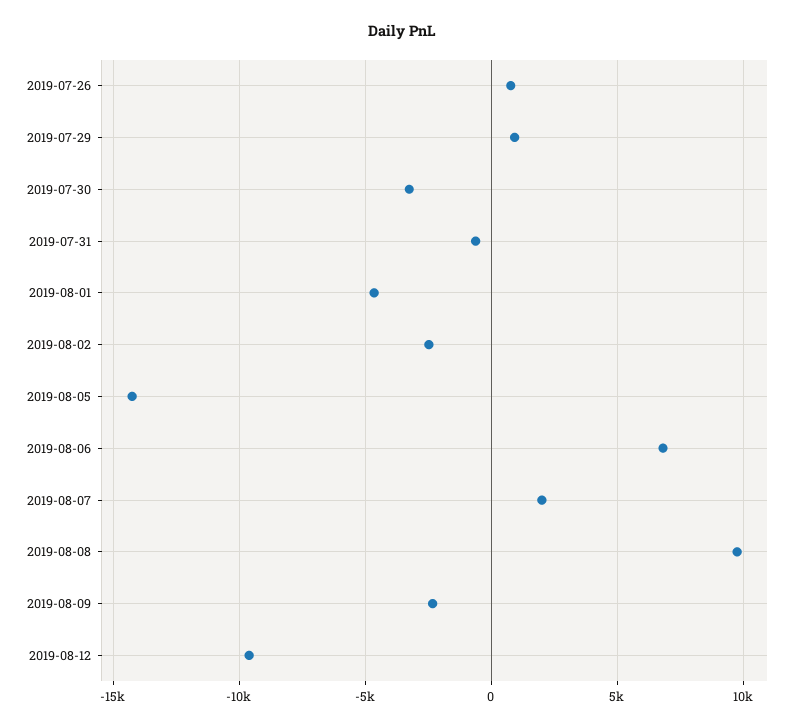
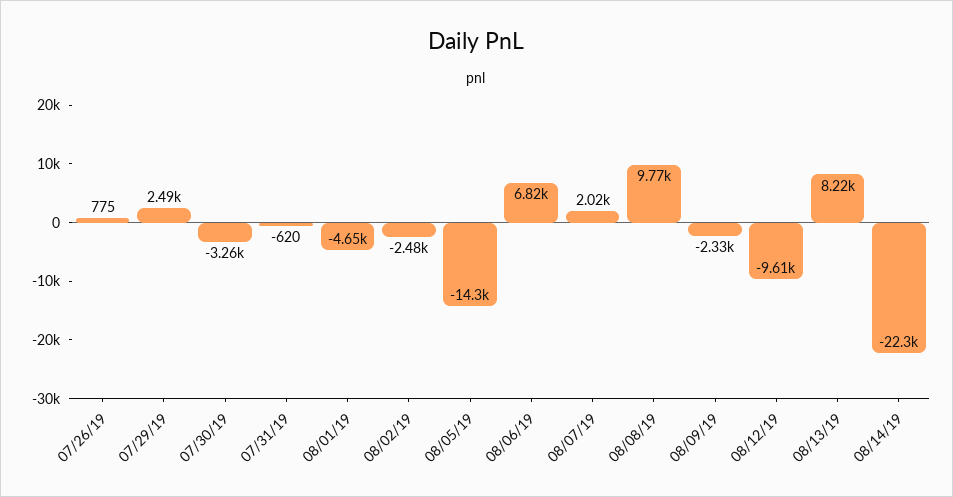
2019-07-29: 1000 -> 2490
08/13/19: none -> 8220
08/14/19: none -> -22300

